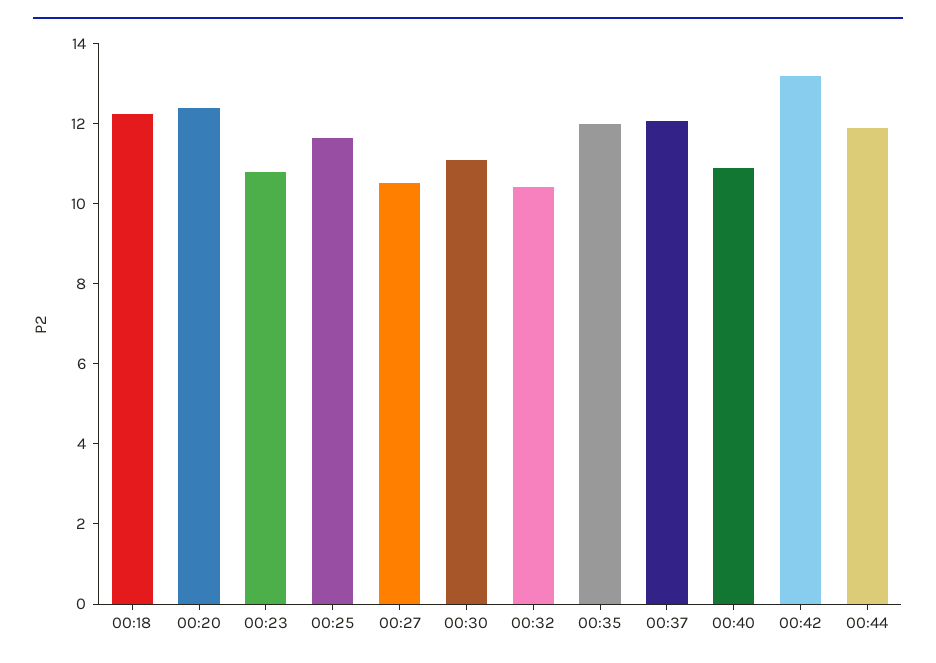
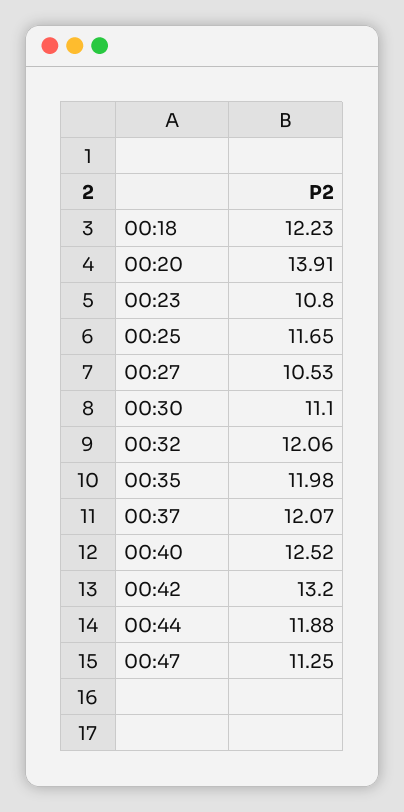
00:20: 12.5 -> 13.91
00:32: 10.5 -> 12.06
00:40: 11 -> 12.52
00:47: none -> 11.25

